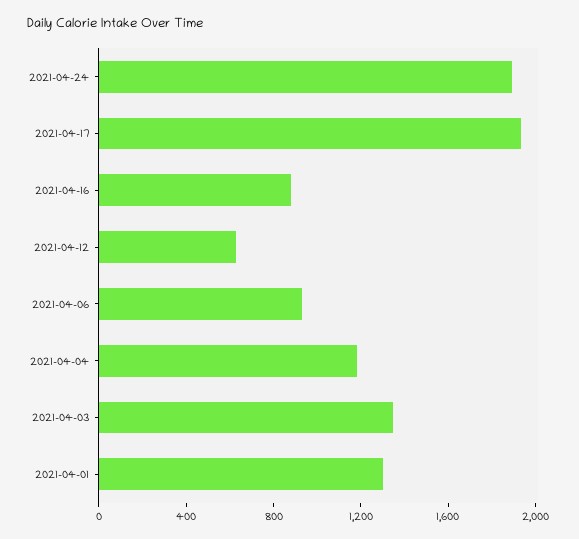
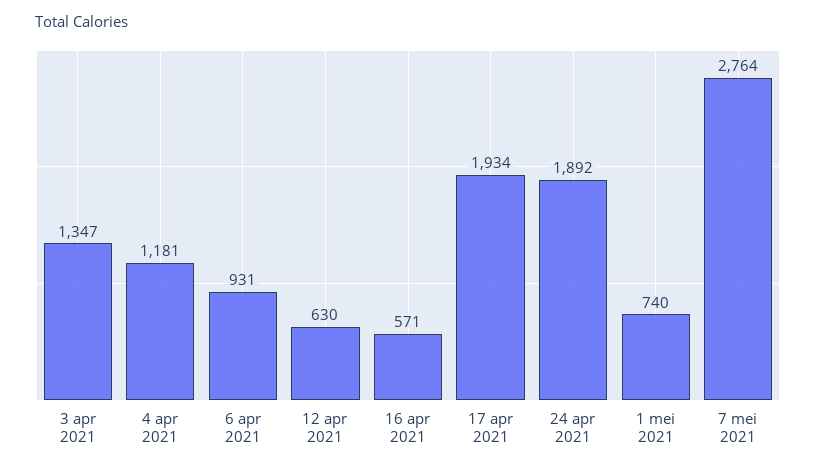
2021-04-16: 900 -> 571
2021-04-01: 1300 -> none
1 mei 2021: none -> 740
7 mei 2021: none -> 2764

